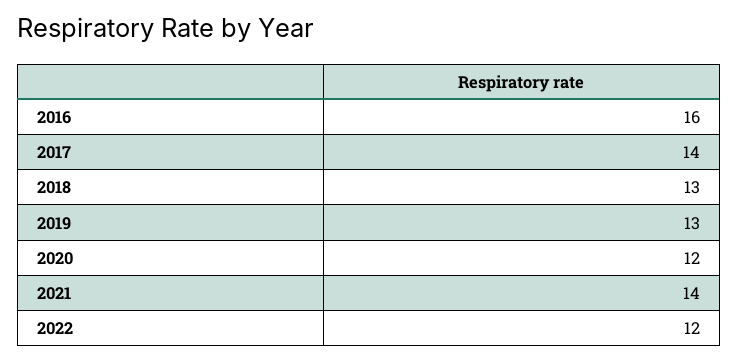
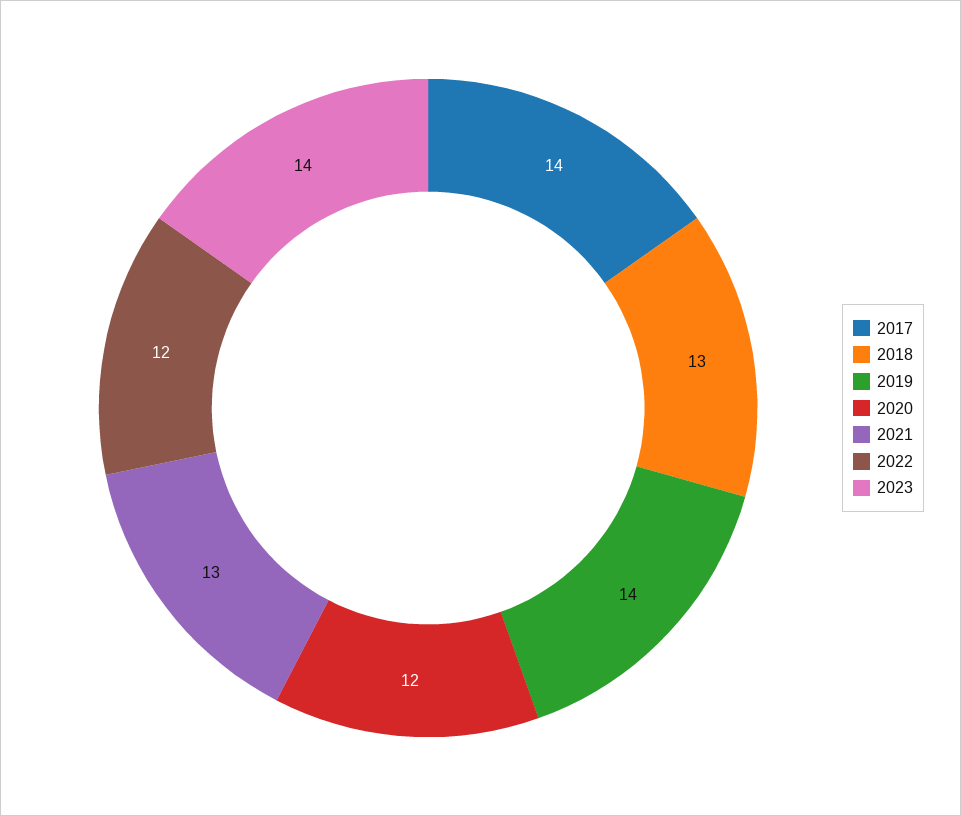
2016: 16 -> none
2019: 13 -> 14
2021: 14 -> 13
2023: none -> 14

